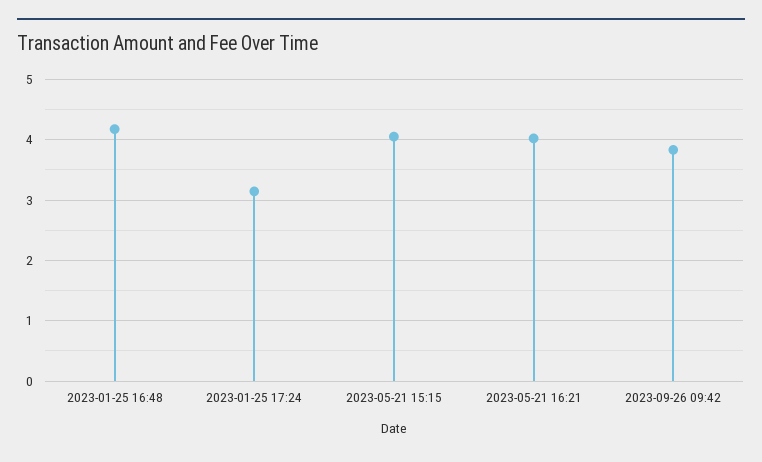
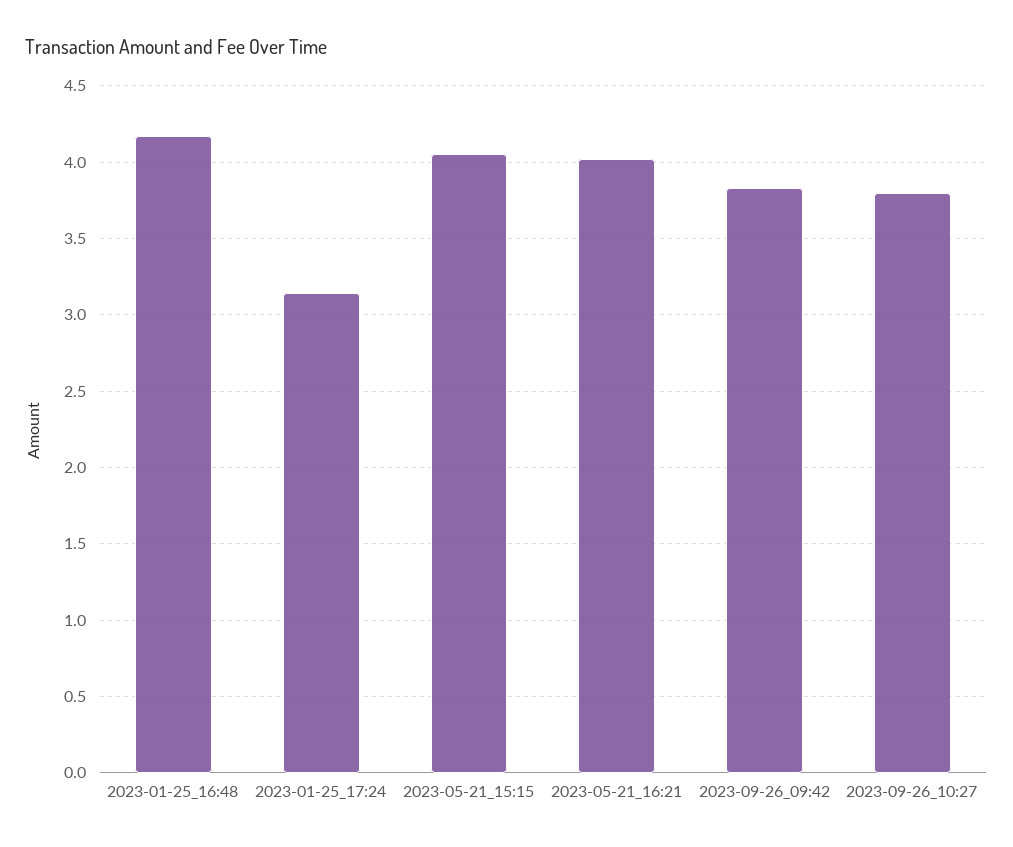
2023-09-26_10:27: none -> 3.8

